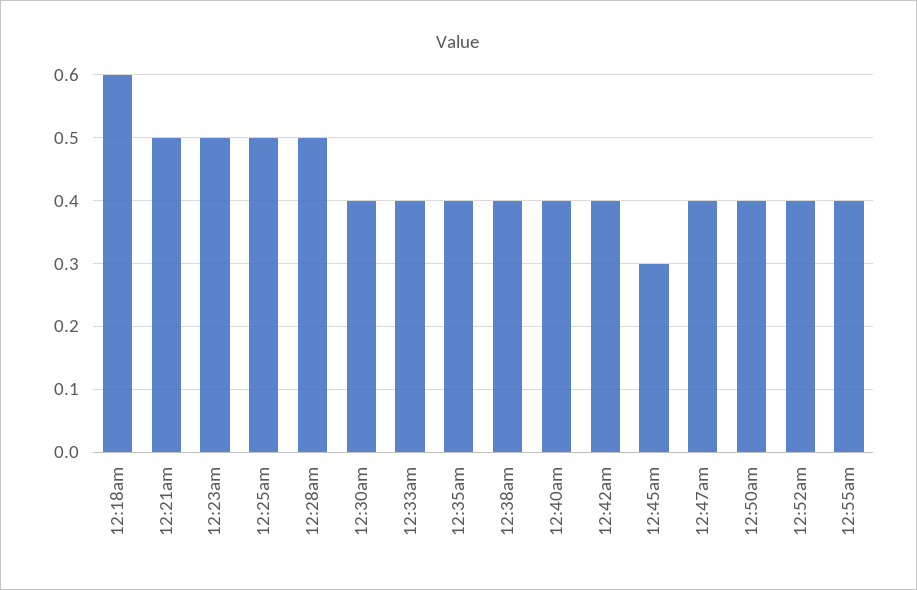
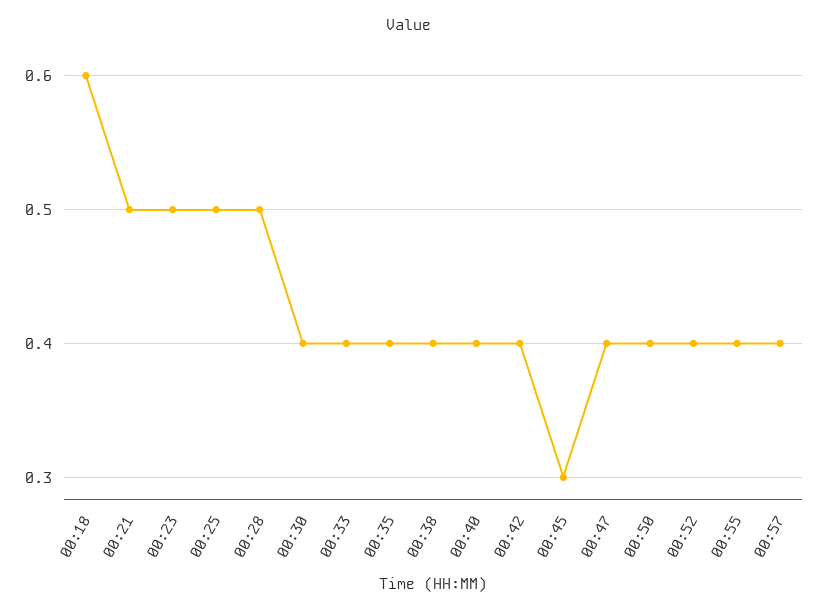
00:57: none -> 0.4

